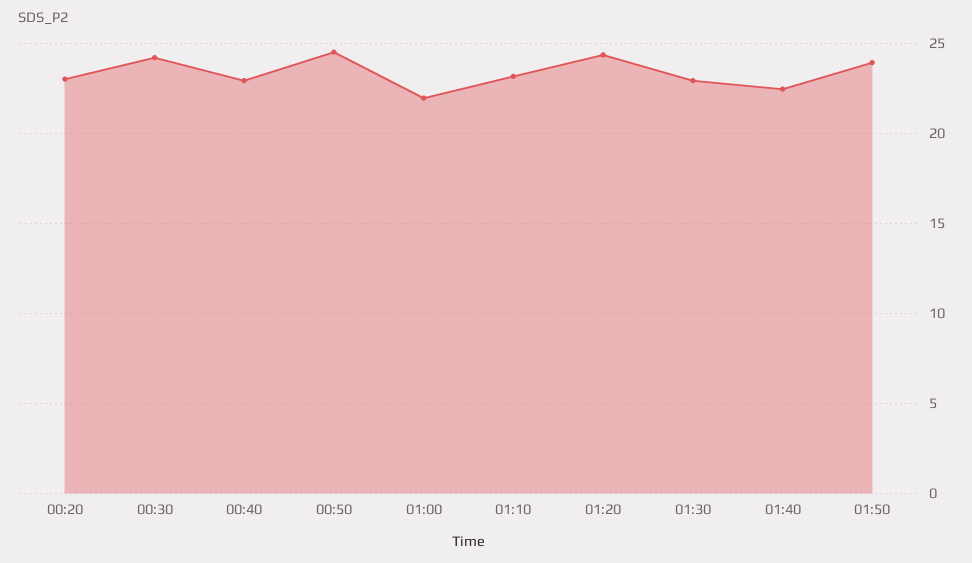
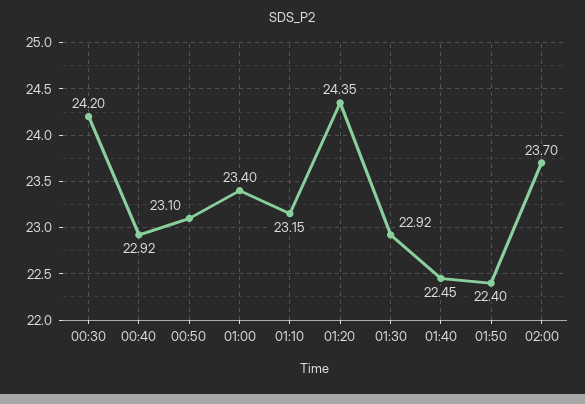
00:20: 23 -> none
00:50: 24.5 -> 23.1
01:00: 22 -> 23.4
01:50: 24 -> 22.4
02:00: none -> 23.7

